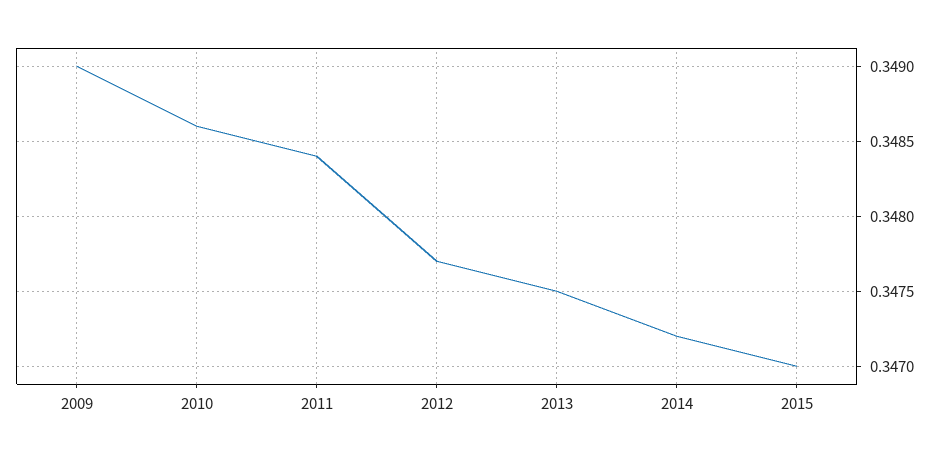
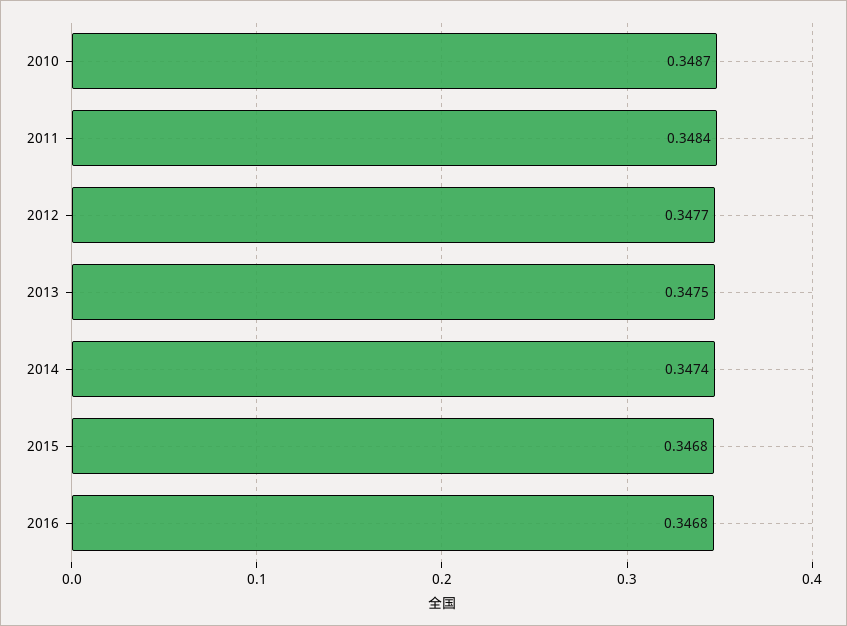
2009: 0.349 -> none
2010: 0.3486 -> 0.3487
2014: 0.3472 -> 0.3474
2015: 0.347 -> 0.3468
2016: none -> 0.3468

